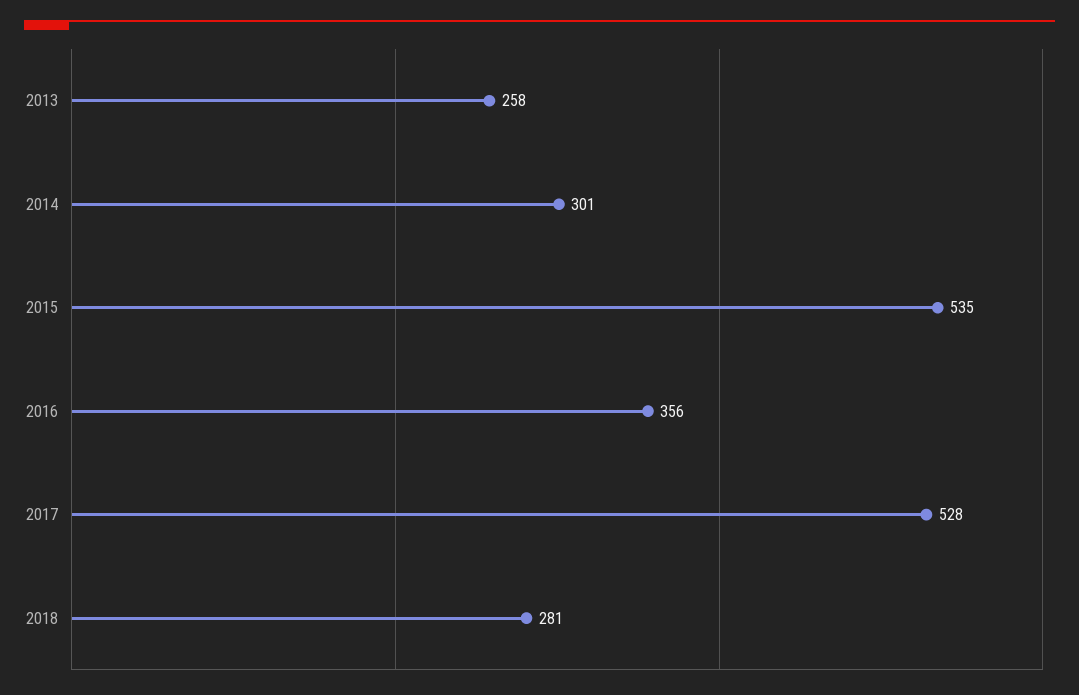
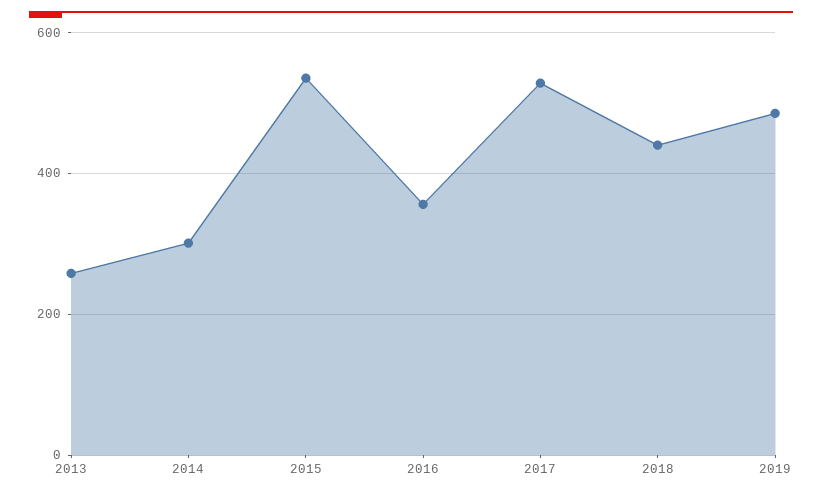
2018: 281 -> 440
2019: none -> 480

